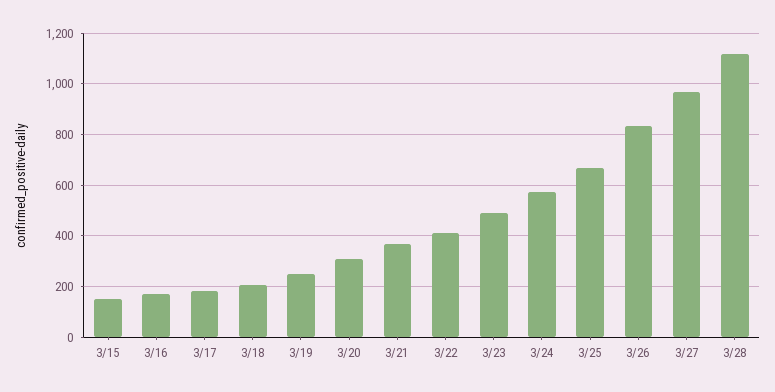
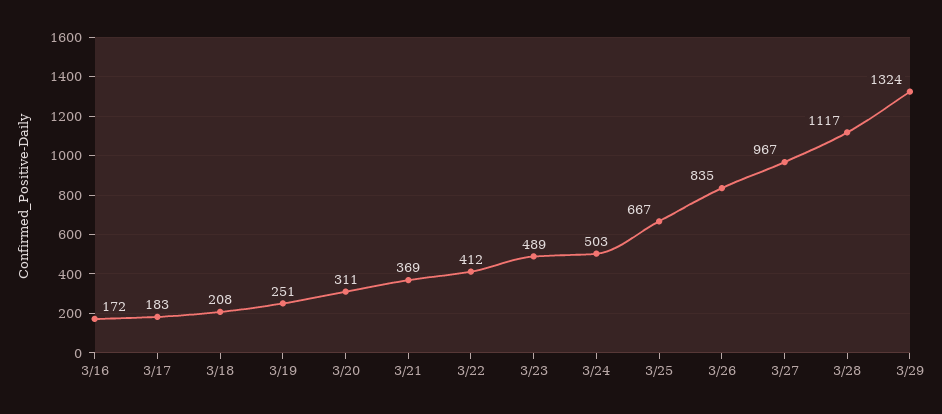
3/15: 150 -> none
3/24: 575 -> 503
3/29: none -> 1324

